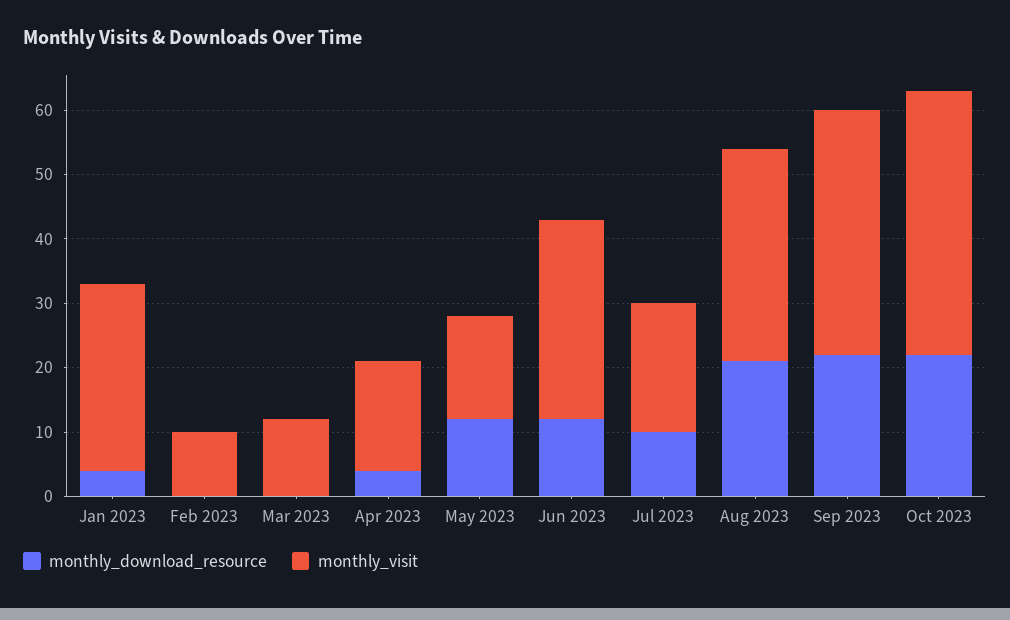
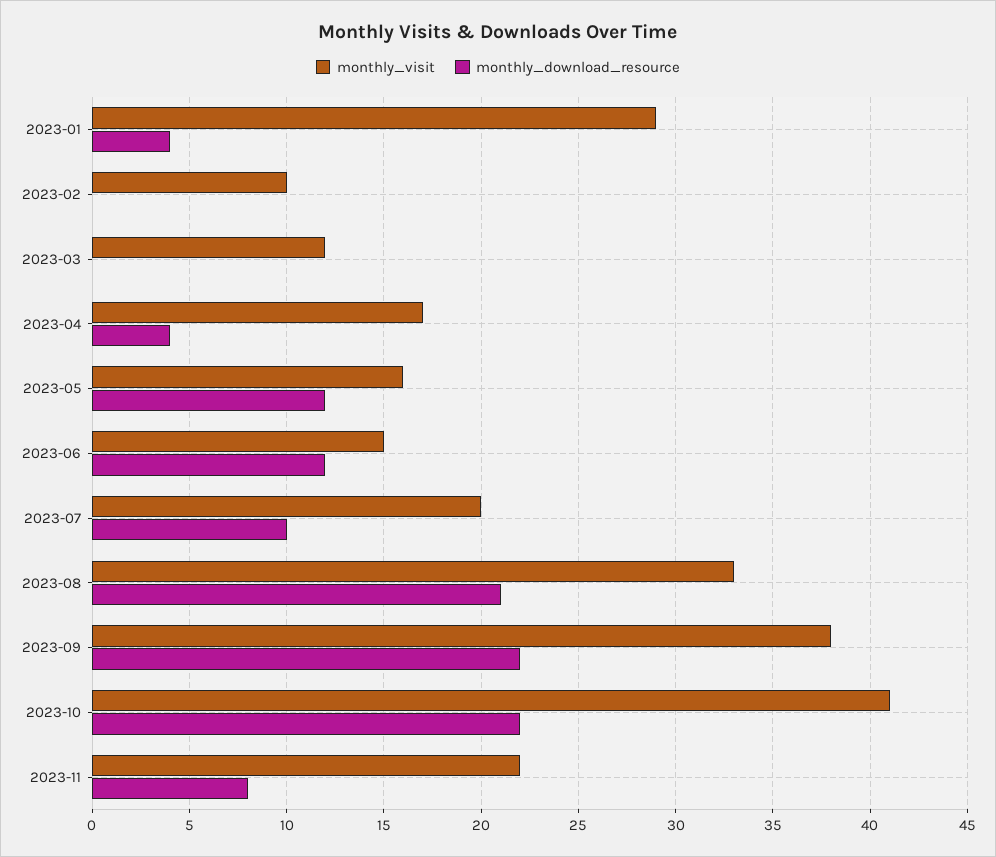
monthly_visit, Jun 2023: 30 -> 15
monthly_visit, 2023-11: none -> 22
monthly_download_resource, 2023-11: none -> 8

